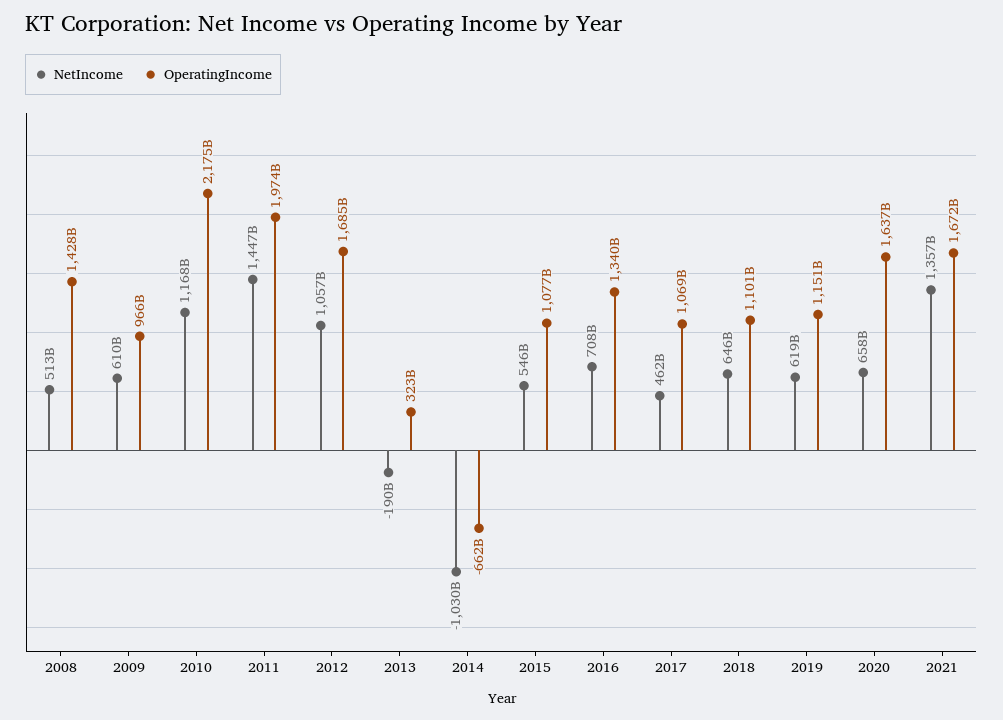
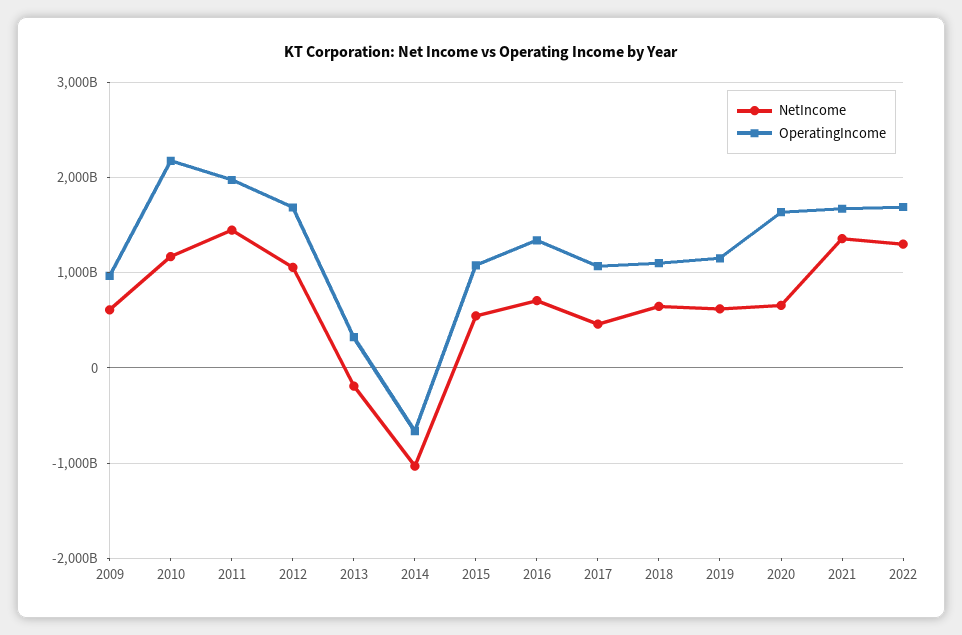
NetIncome, 2008: 513000000000 -> none
OperatingIncome, 2008: 1428000000000 -> none
NetIncome, 2022: none -> 1300000000000
OperatingIncome, 2022: none -> 1700000000000

